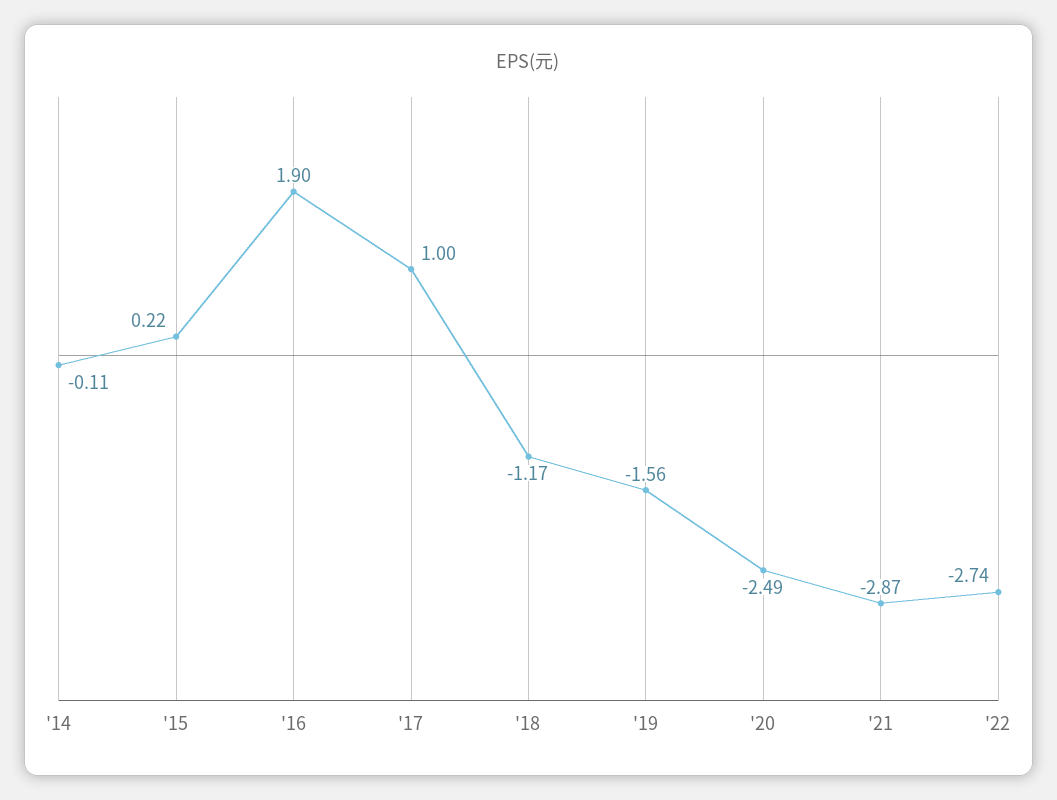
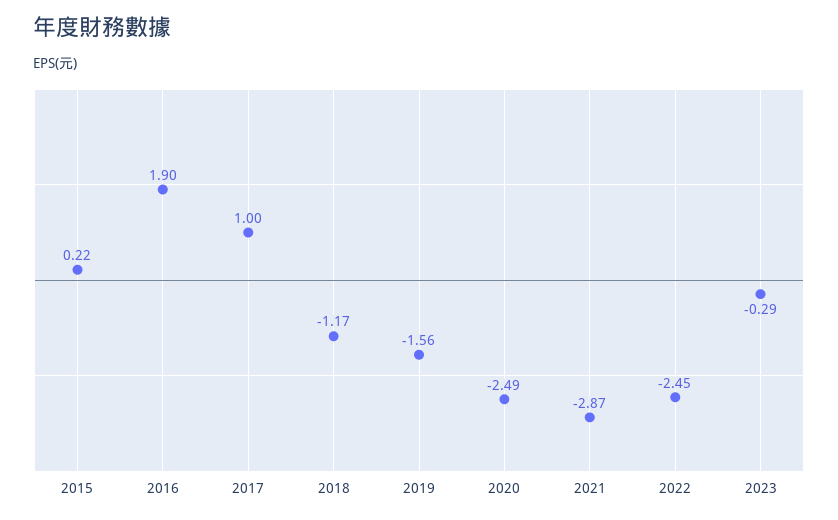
'14: -0.11 -> none
'22: -2.74 -> -2.45
2023: none -> -0.29

